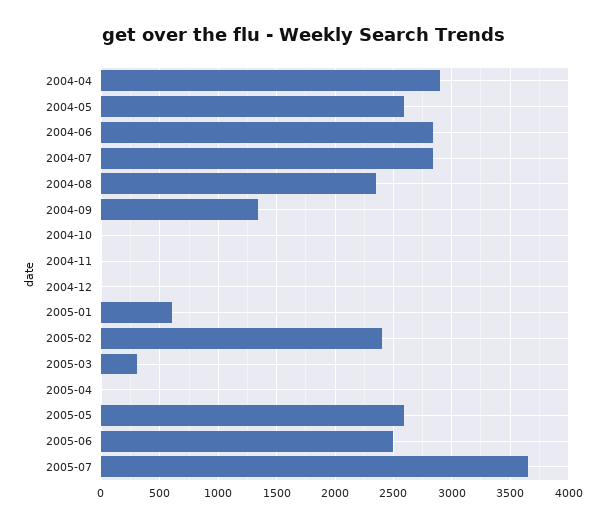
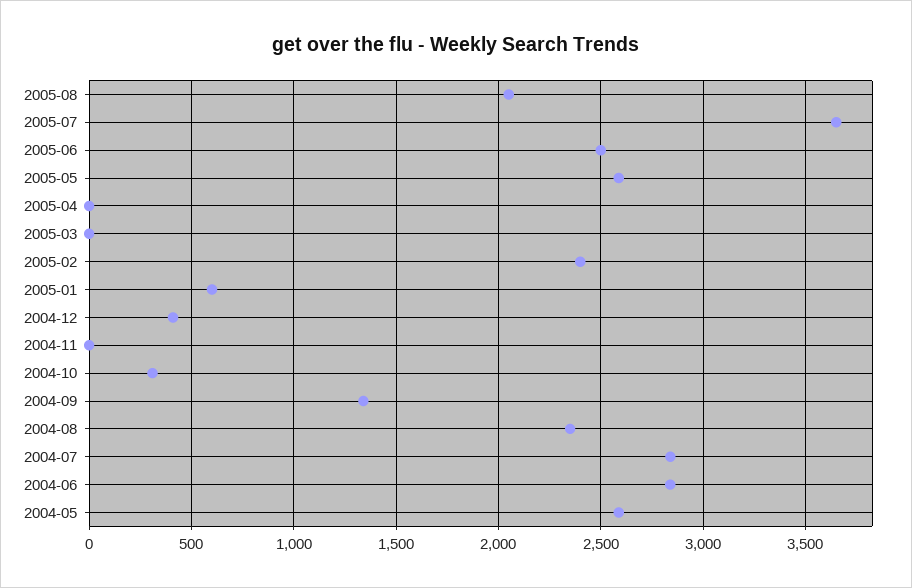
2004-04: 2900 -> none
2004-10: 0 -> 300
2004-12: 0 -> 400
2005-03: 300 -> 0
2005-08: none -> 2050

